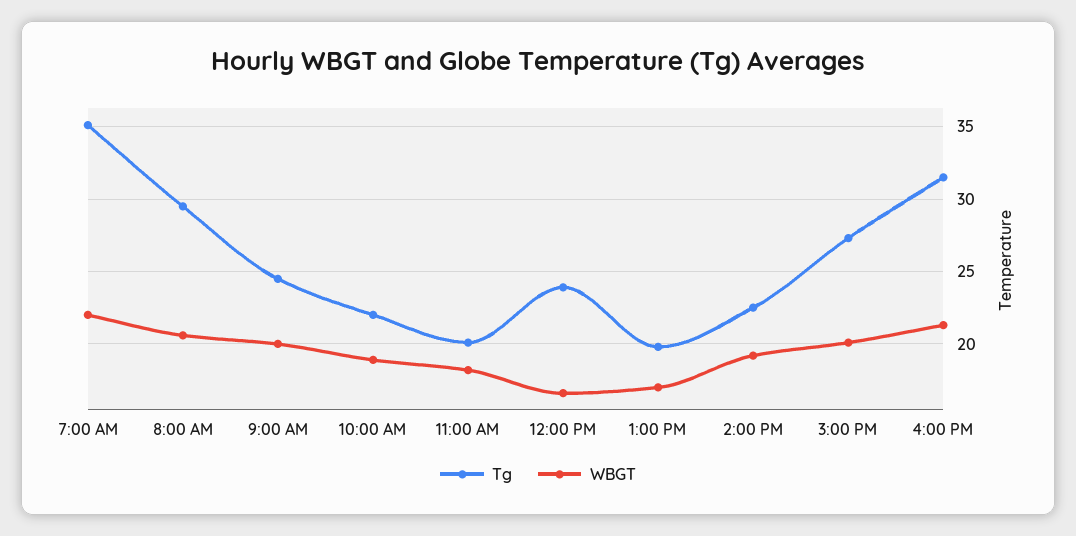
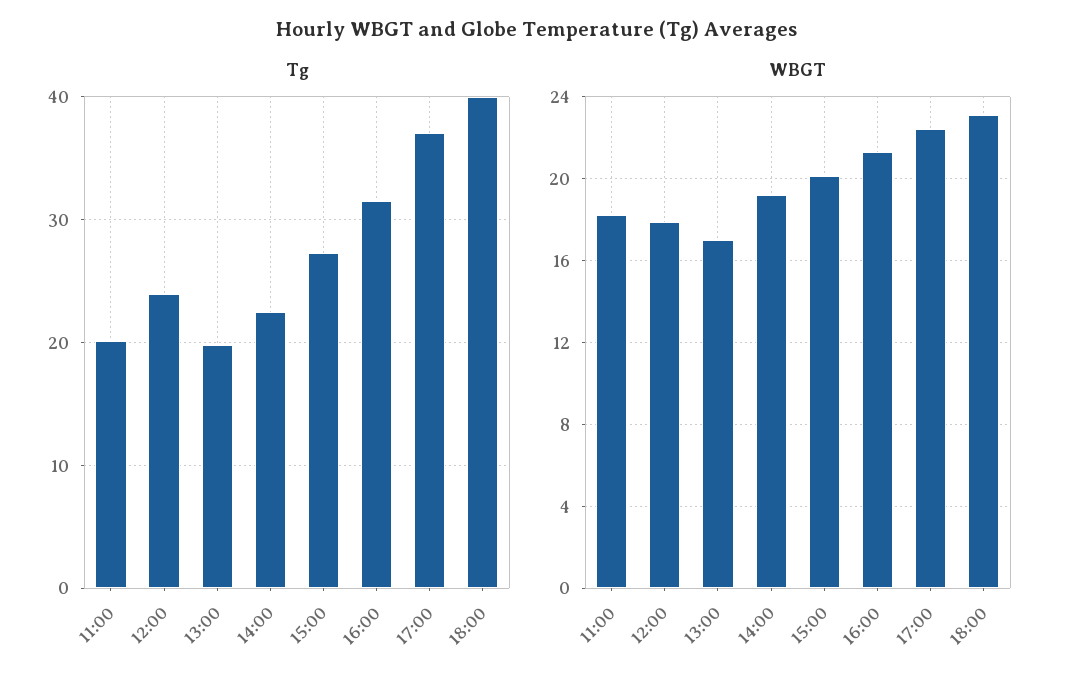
Tg, 7:00 AM: 35 -> none
WBGT, 7:00 AM: 22 -> none
Tg, 8:00 AM: 29.5 -> none
WBGT, 8:00 AM: 20.5 -> none
Tg, 9:00 AM: 24.5 -> none
WBGT, 9:00 AM: 20 -> none
Tg, 10:00 AM: 22 -> none
WBGT, 10:00 AM: 19 -> none
WBGT, 12:00 PM: 16.5 -> 18
Tg, 17:00: none -> 37
Tg, 18:00: none -> 40
WBGT, 17:00: none -> 22.5
WBGT, 18:00: none -> 23

